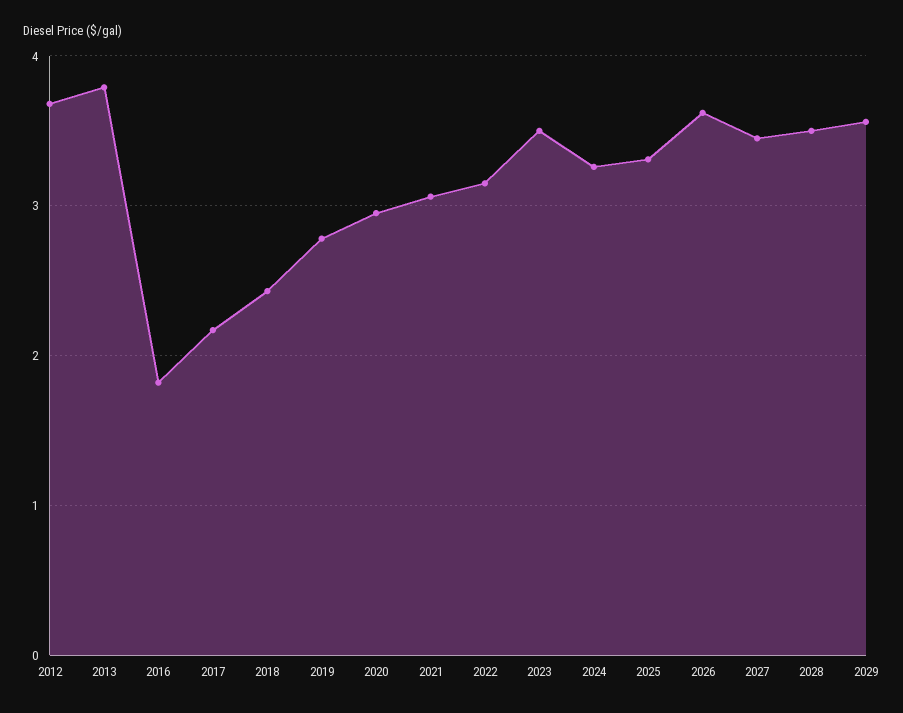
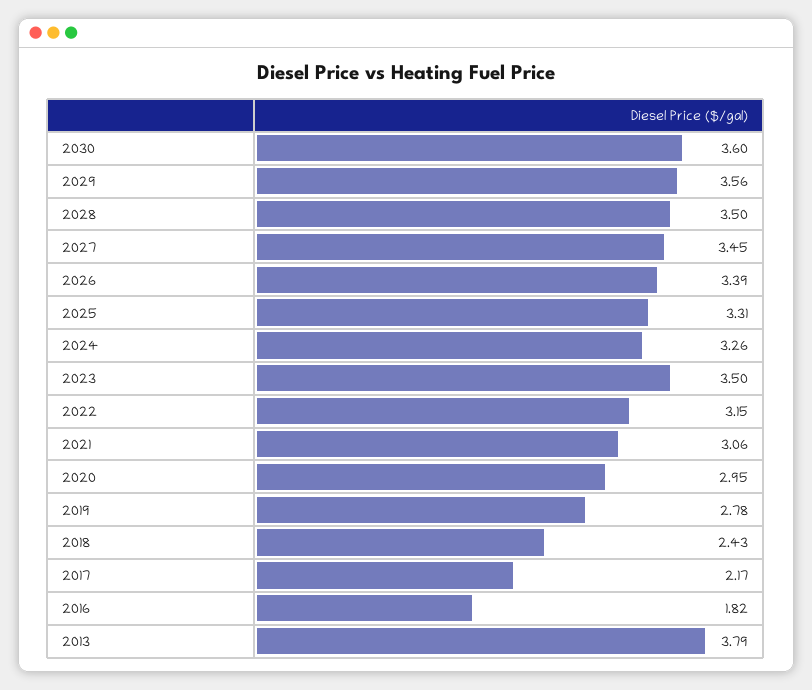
2012: 3.7 -> none
2026: 3.6 -> 3.39
2030: none -> 3.6

